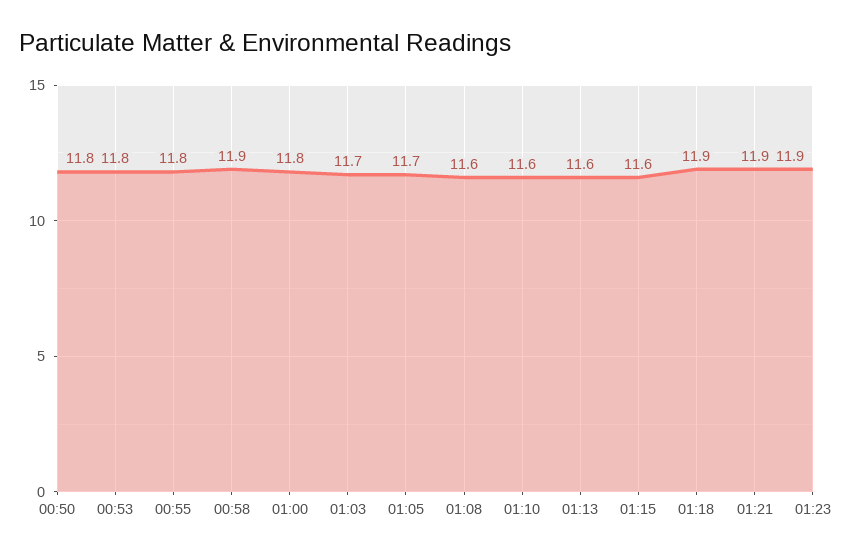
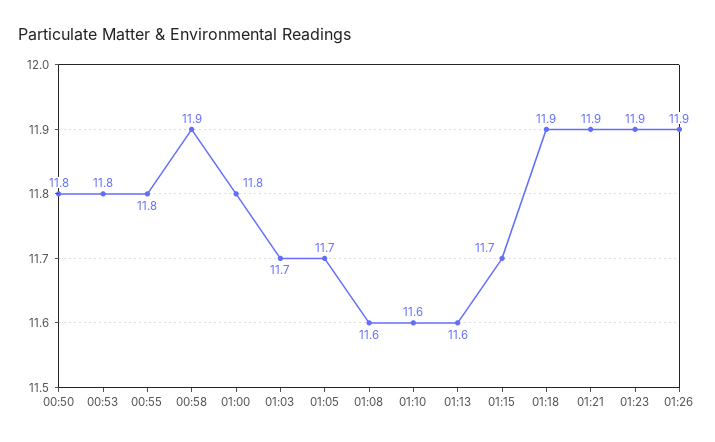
01:15: 11.6 -> 11.7
01:26: none -> 11.9

